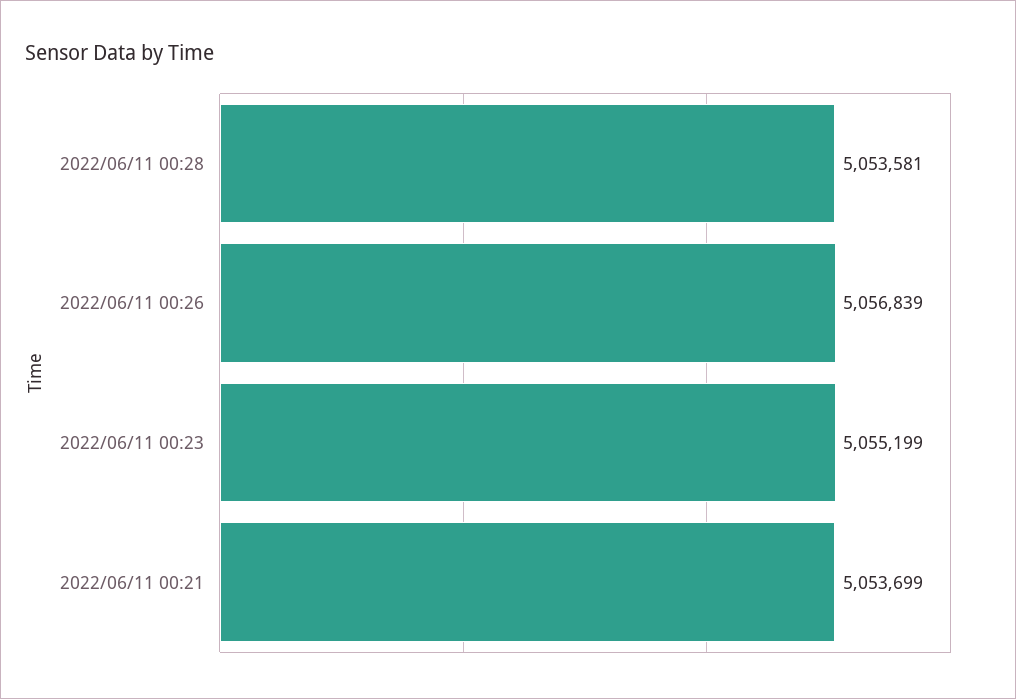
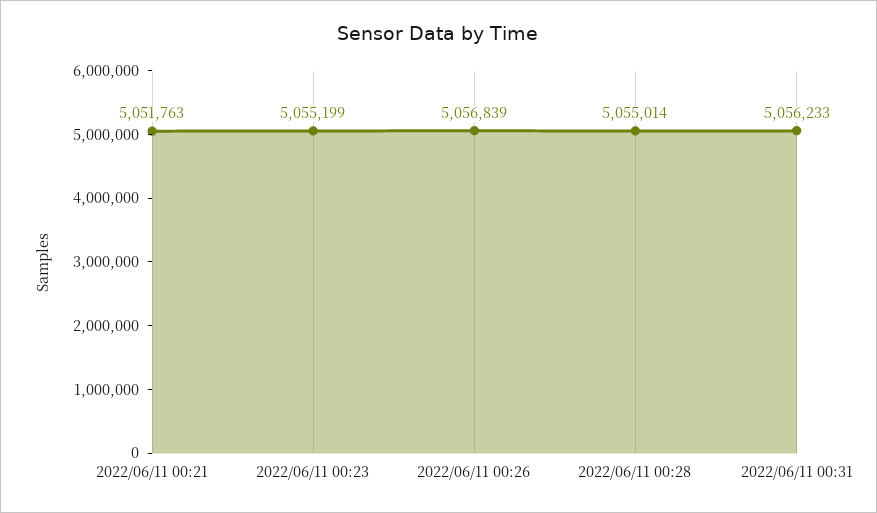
2022/06/11 00:28: 5053581 -> 5055014
2022/06/11 00:21: 5053699 -> 5051763
2022/06/11 00:31: none -> 5056233

